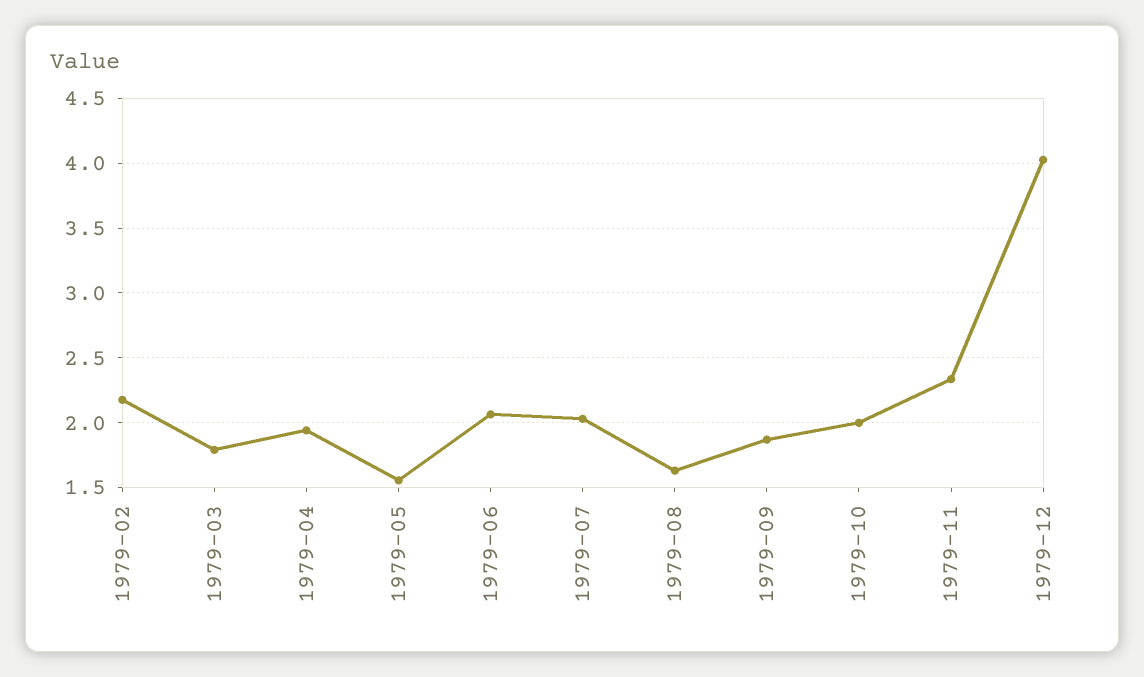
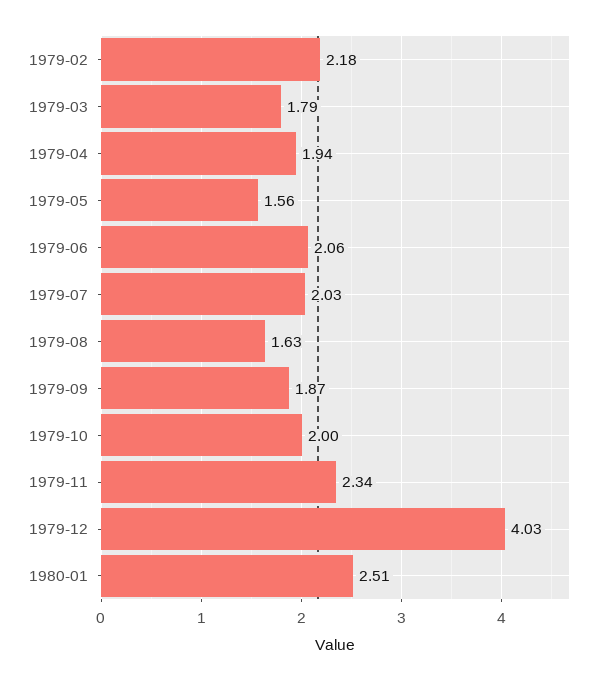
1980-01: none -> 2.51

